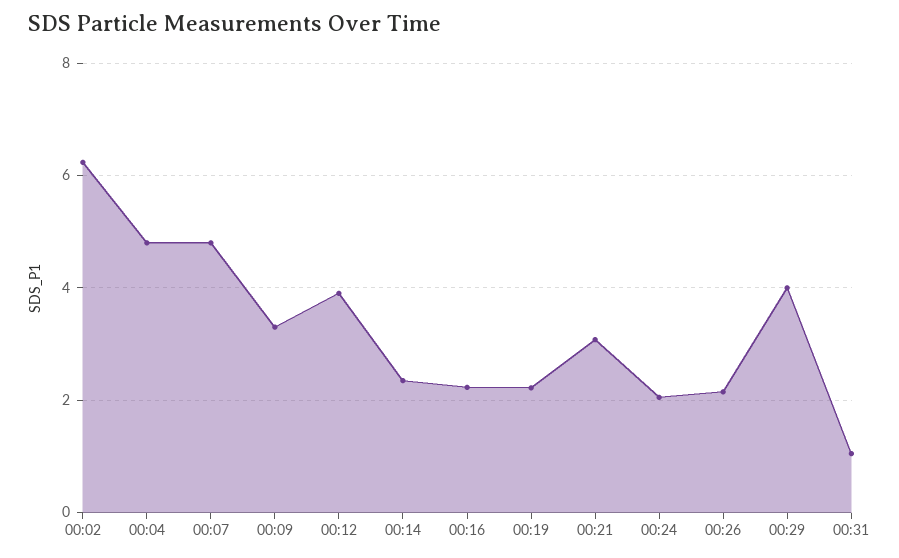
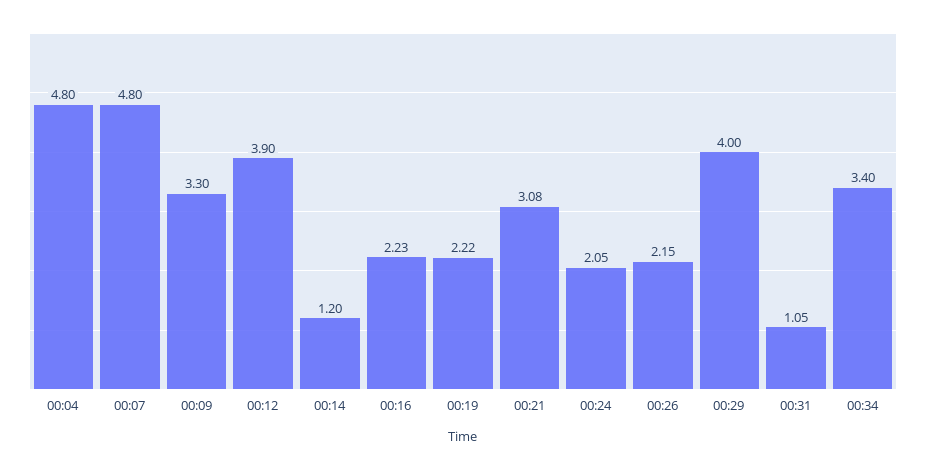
00:02: 6.2 -> none
00:14: 2.4 -> 1.2
00:34: none -> 3.4

